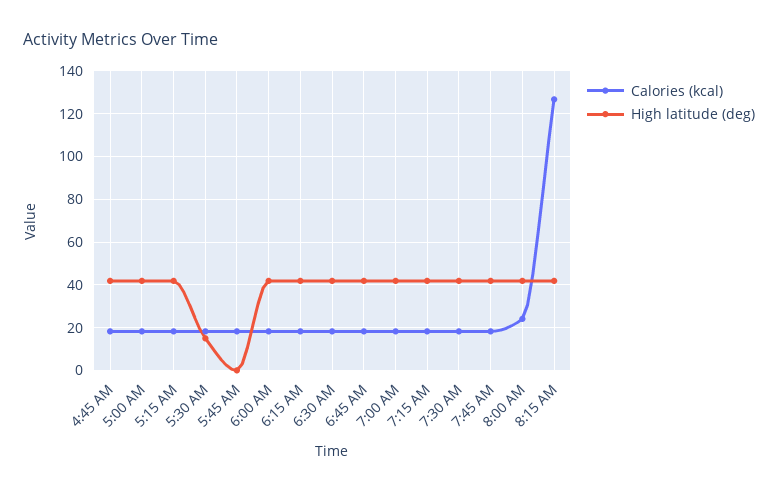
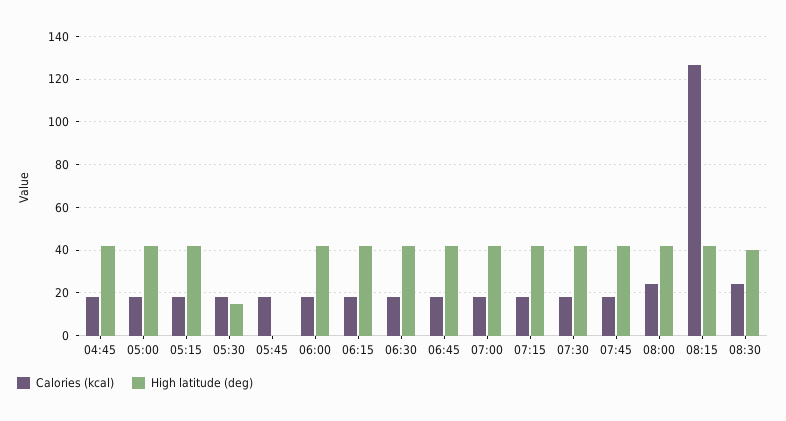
Calories (kcal), 08:30: none -> 25
High latitude (deg), 08:30: none -> 40

